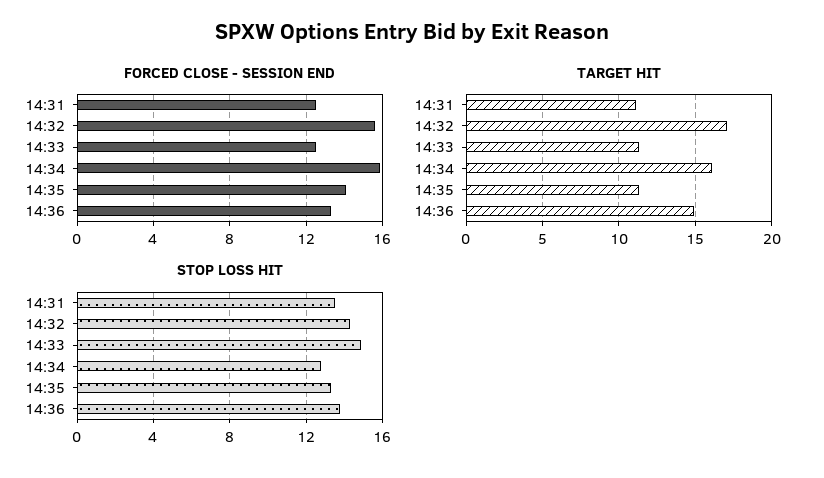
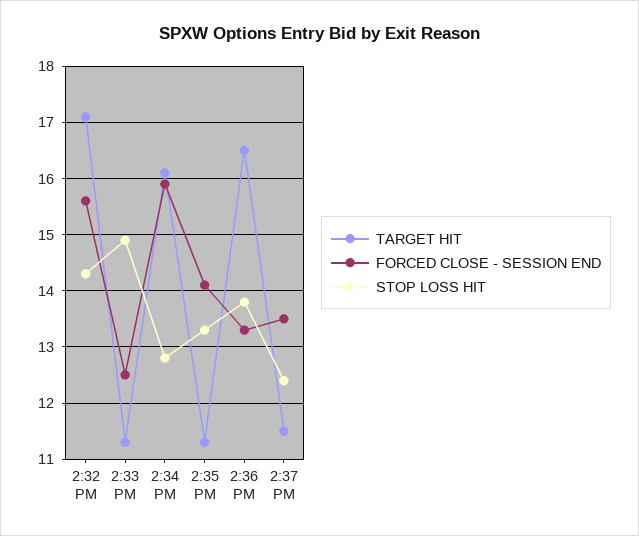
FORCED CLOSE - SESSION END, 14:31: 12.5 -> none
TARGET HIT, 14:31: 11 -> none
TARGET HIT, 14:36: 15 -> 16.5
STOP LOSS HIT, 14:31: 13.5 -> none
TARGET HIT, 2:37 PM: none -> 11.5
FORCED CLOSE - SESSION END, 2:37 PM: none -> 13.5
STOP LOSS HIT, 2:37 PM: none -> 12.5

